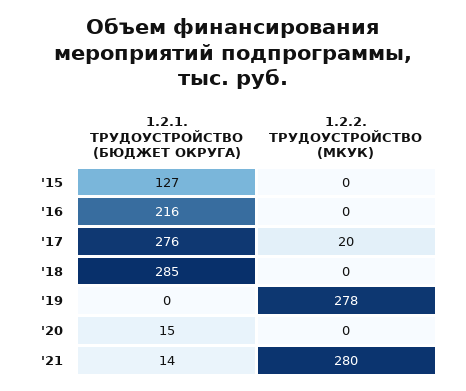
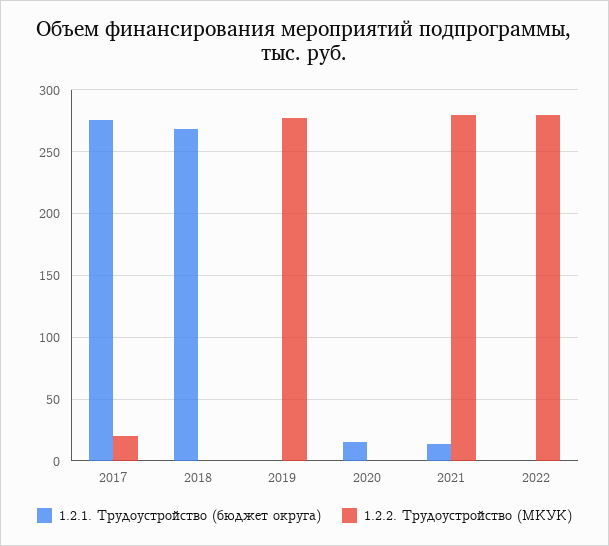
1.2.1. ТРУДОУСТРОЙСТВО (БЮДЖЕТ ОКРУГА), '15: 127 -> none
1.2.2. ТРУДОУСТРОЙСТВО (МКУК), '15: 0 -> none
1.2.1. ТРУДОУСТРОЙСТВО (БЮДЖЕТ ОКРУГА), '16: 216 -> none
1.2.2. ТРУДОУСТРОЙСТВО (МКУК), '16: 0 -> none
1.2.1. ТРУДОУСТРОЙСТВО (БЮДЖЕТ ОКРУГА), '18: 285 -> 270
1.2.1. ТРУДОУСТРОЙСТВО (БЮДЖЕТ ОКРУГА), 2022: none -> 0
1.2.2. ТРУДОУСТРОЙСТВО (МКУК), 2022: none -> 280

